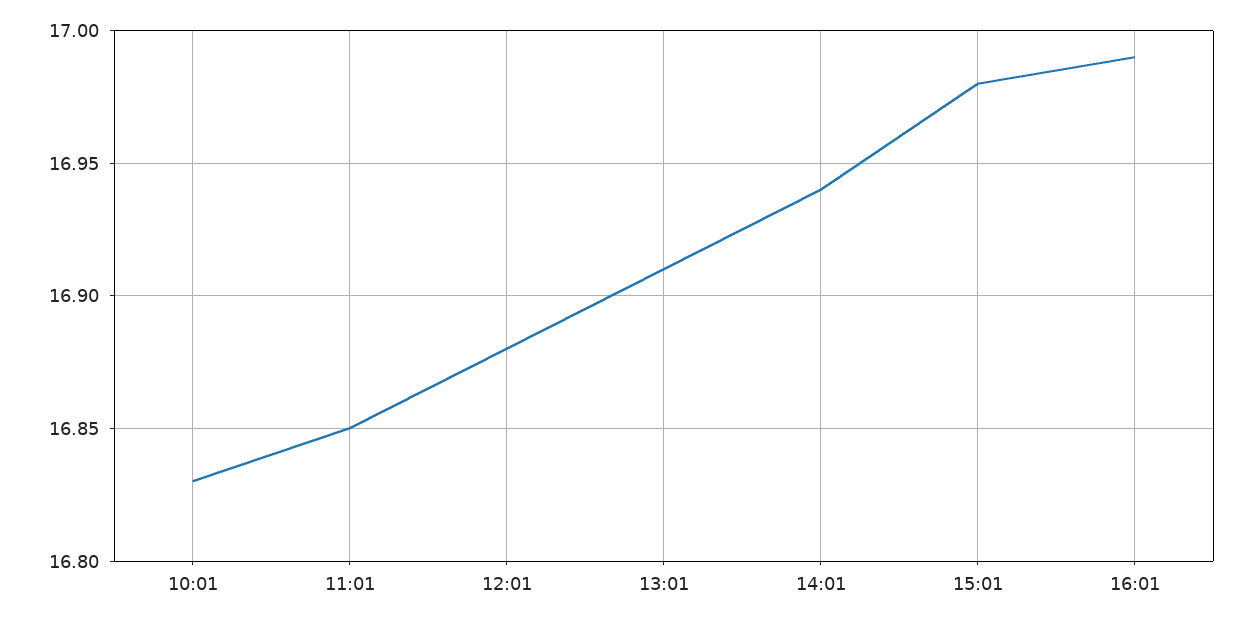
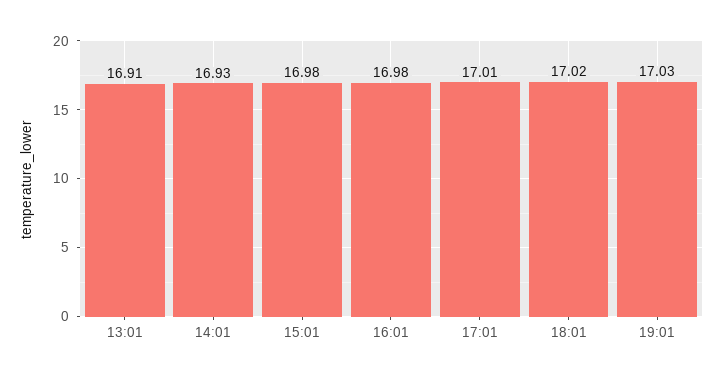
10:01: 16.83 -> none
11:01: 16.85 -> none
12:01: 16.88 -> none
14:01: 16.94 -> 16.93
16:01: 16.99 -> 16.98
17:01: none -> 17.01
18:01: none -> 17.02
19:01: none -> 17.03

